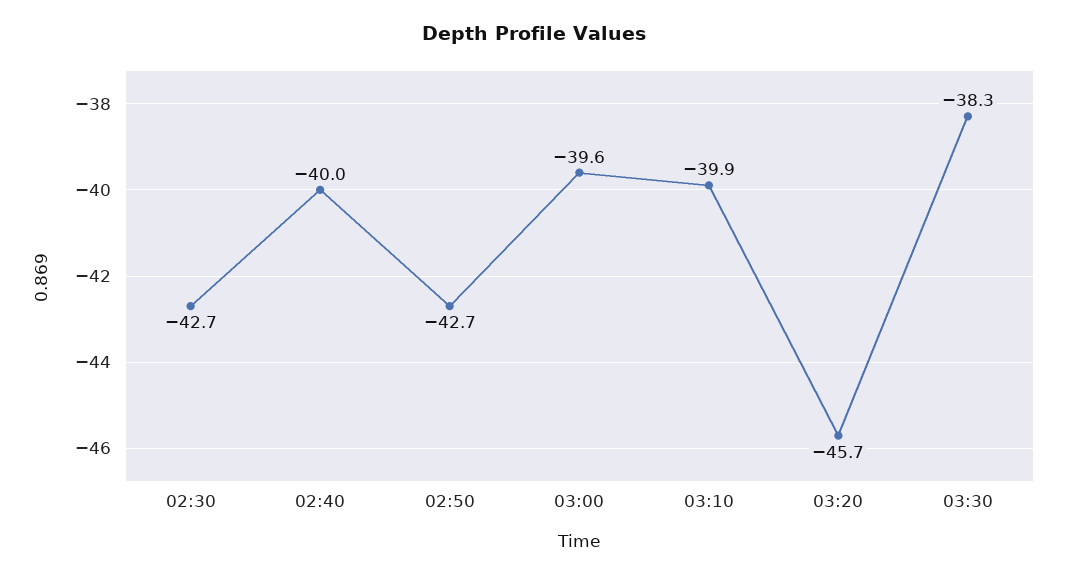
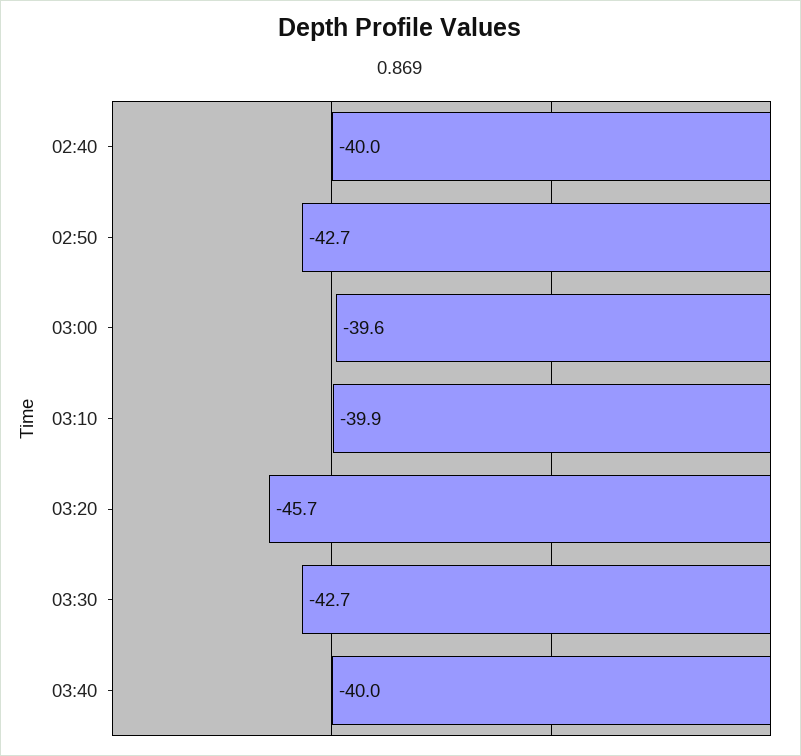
02:30: -42.7 -> none
03:30: -38.3 -> -42.7
03:40: none -> -40

